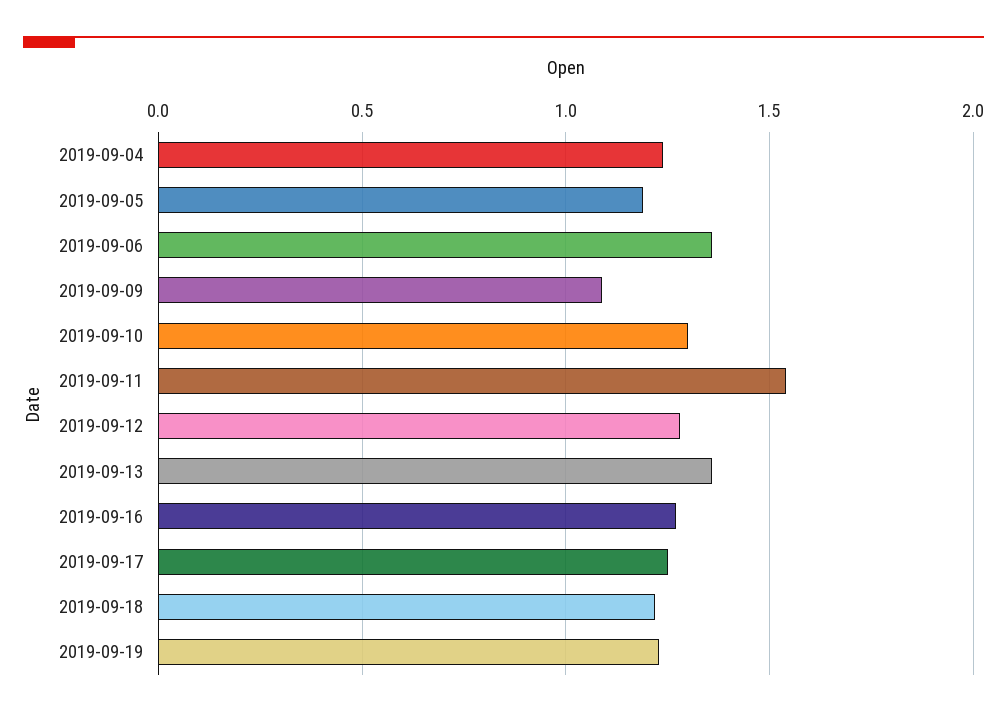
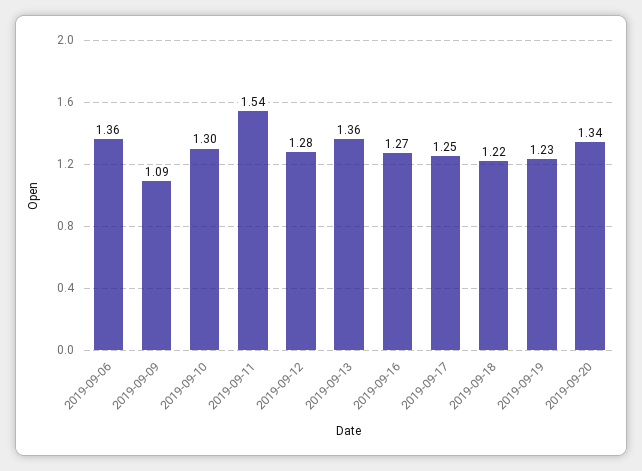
2019-09-04: 1.25 -> none
2019-09-05: 1.2 -> none
2019-09-20: none -> 1.34

